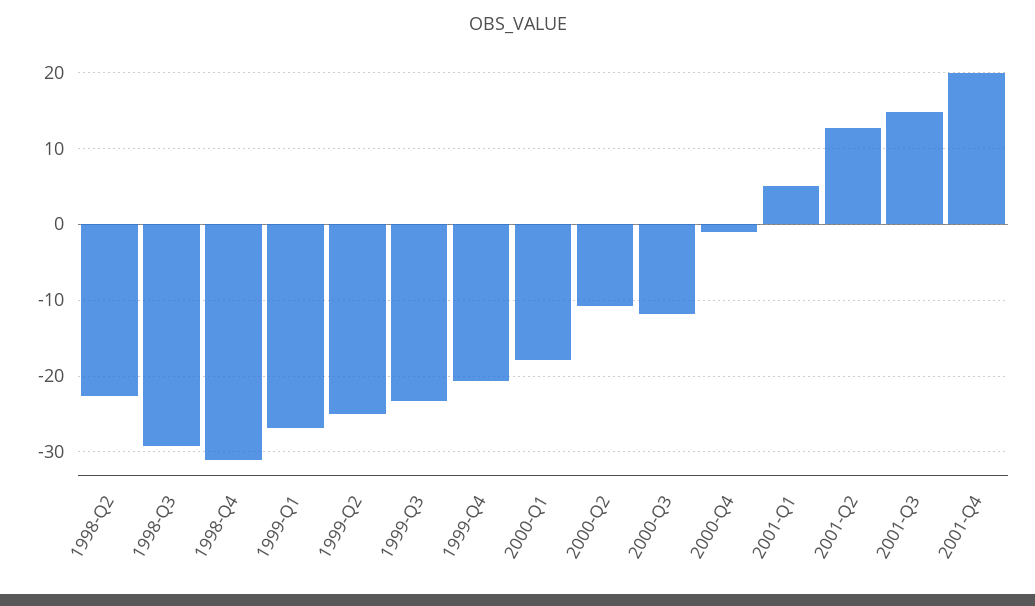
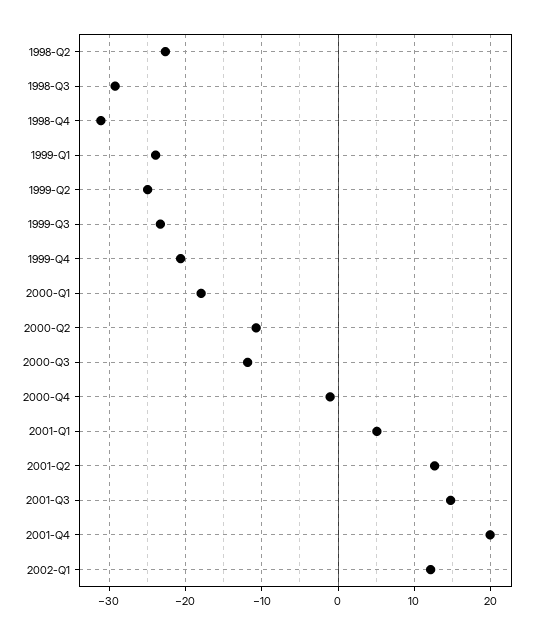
1999-Q1: -27 -> -24
2002-Q1: none -> 12

